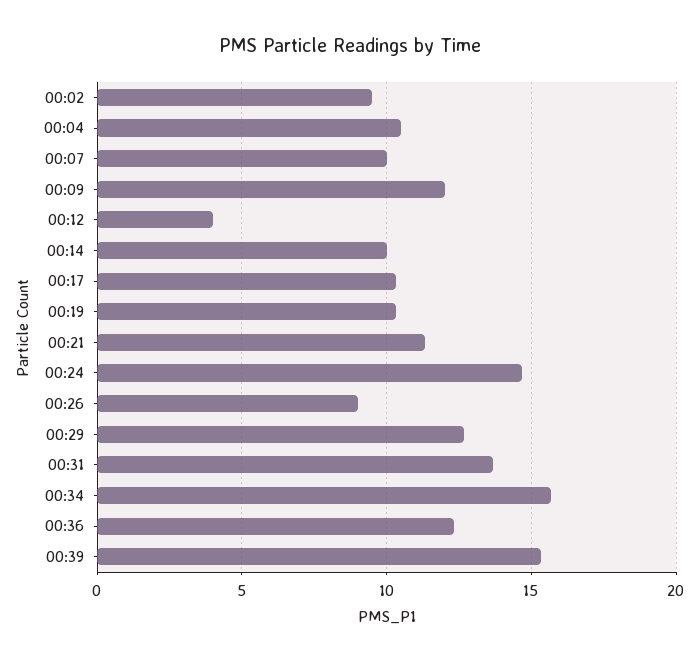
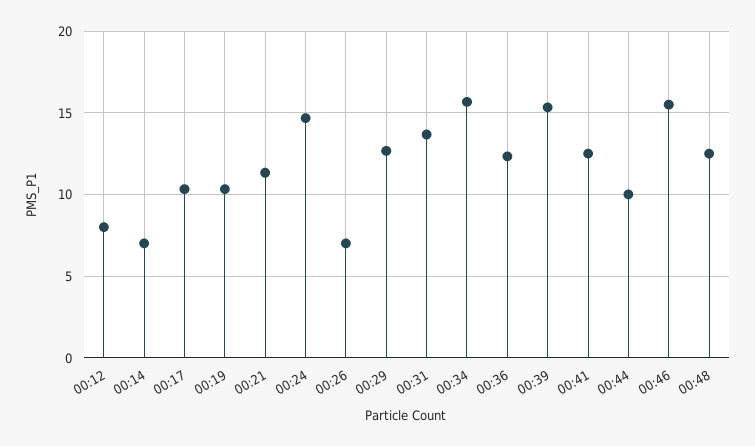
00:02: 9.5 -> none
00:04: 10.5 -> none
00:07: 10 -> none
00:09: 12 -> none
00:12: 4 -> 8
00:14: 10 -> 7
00:26: 9 -> 7
00:41: none -> 12.5
00:44: none -> 10
00:46: none -> 15.5
00:48: none -> 12.5

